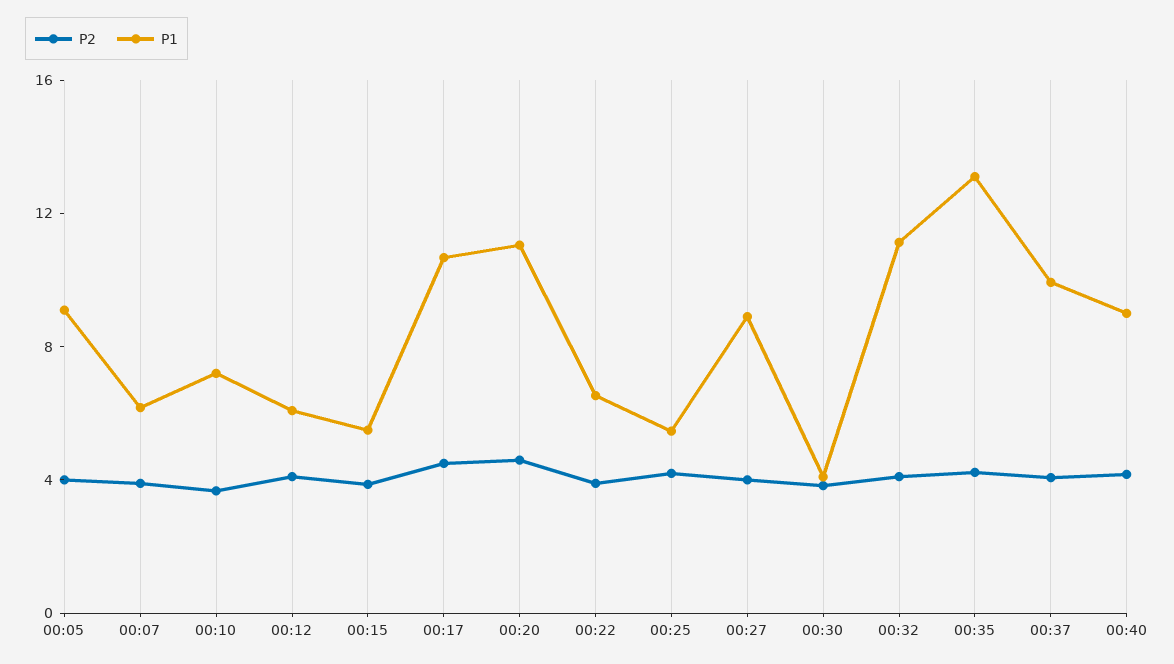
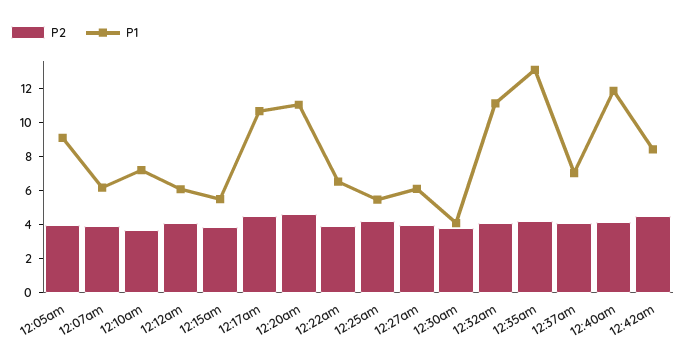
P1, 00:27: 9 -> 6
P1, 00:37: 10 -> 7
P1, 00:40: 9 -> 12
P2, 12:42am: none -> 4.5
P1, 12:42am: none -> 8.5

